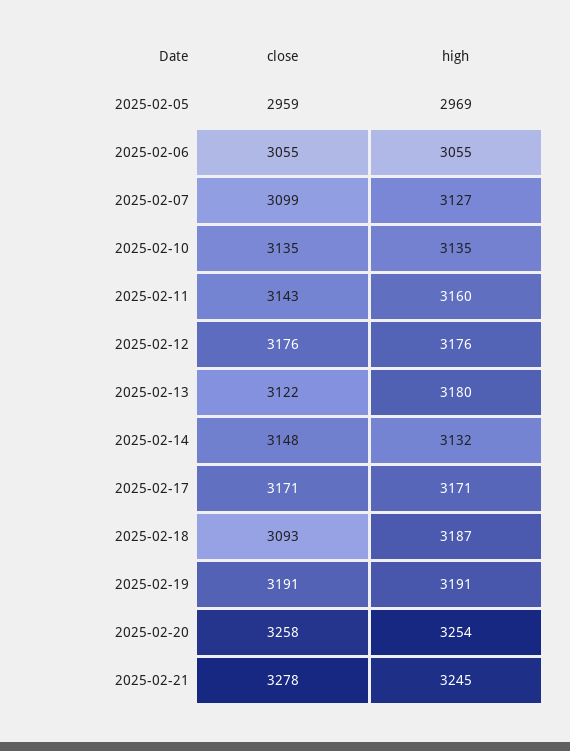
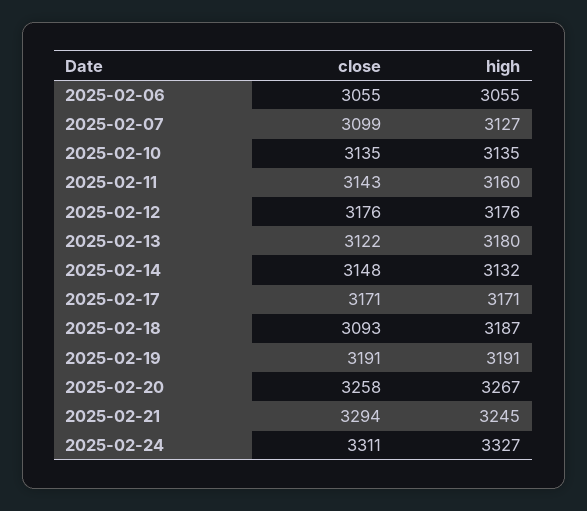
close, 2025-02-05: 2959 -> none
high, 2025-02-05: 2969 -> none
high, 2025-02-20: 3254 -> 3267
close, 2025-02-21: 3278 -> 3294
close, 2025-02-24: none -> 3311
high, 2025-02-24: none -> 3327

